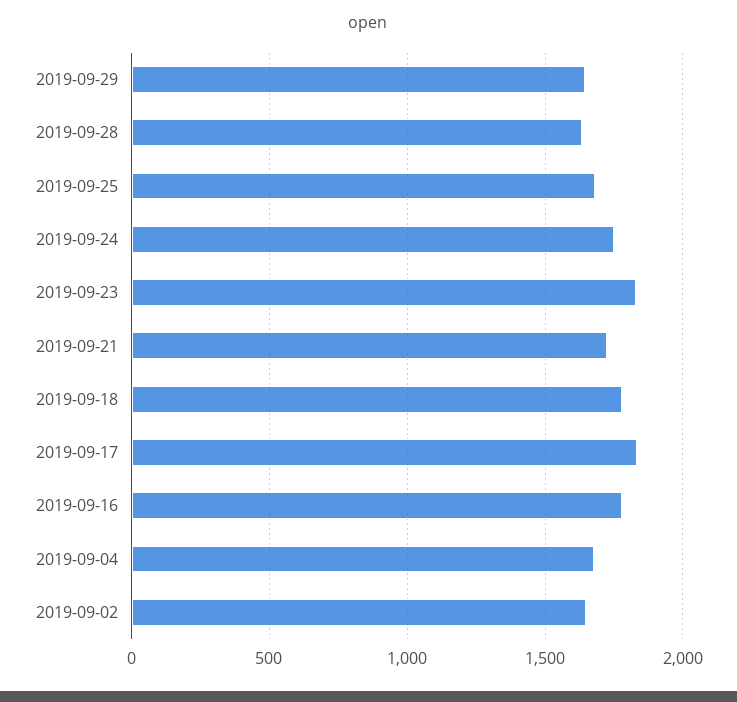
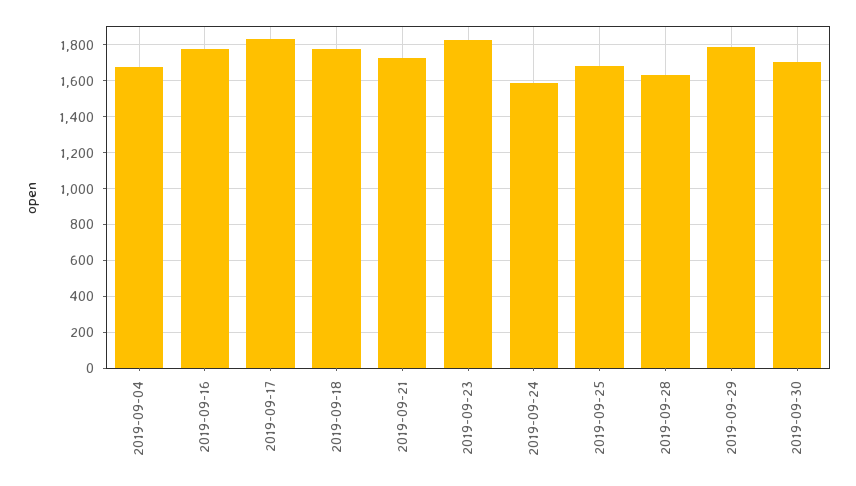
2019-09-29: 1650 -> 1800
2019-09-24: 1750 -> 1600
2019-09-02: 1650 -> none
2019-09-30: none -> 1700

